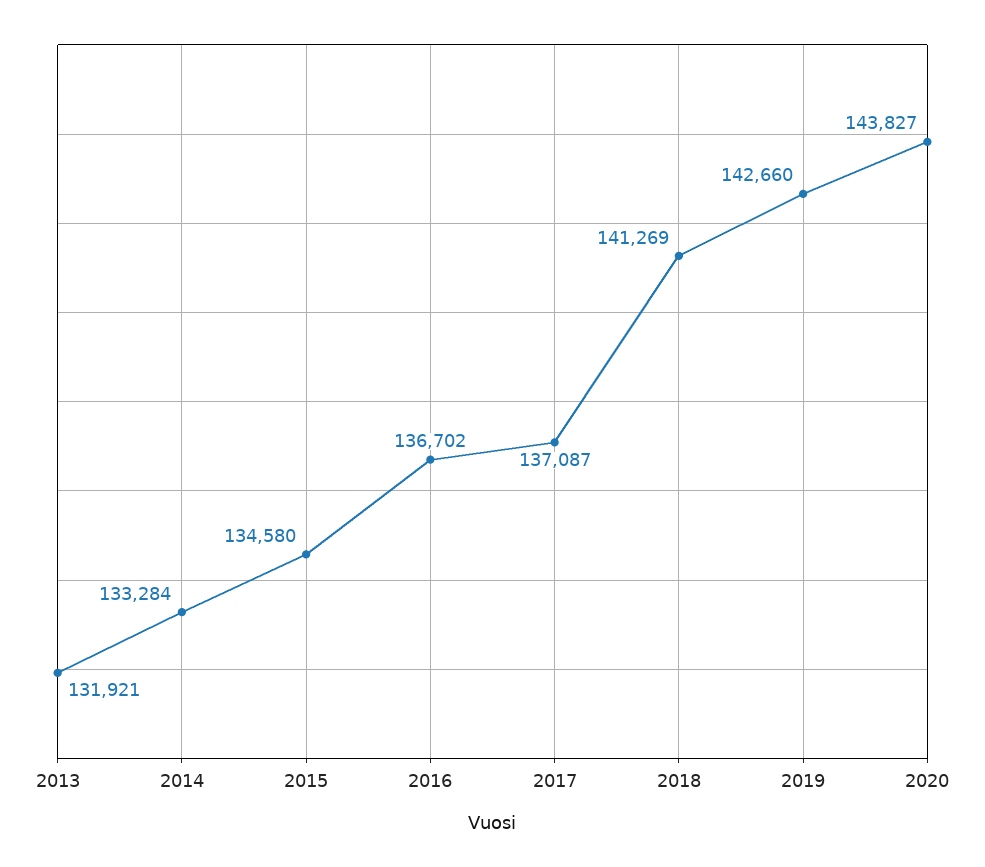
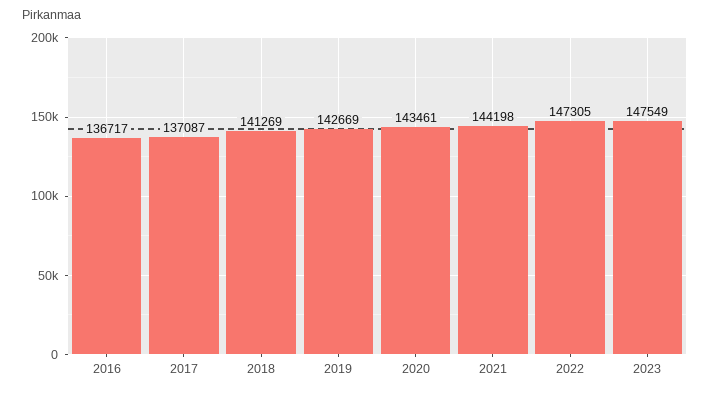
2013: 131921 -> none
2014: 133284 -> none
2015: 134580 -> none
2016: 136702 -> 136717
2019: 142660 -> 142669
2020: 143827 -> 143461
2021: none -> 144198
2022: none -> 147305
2023: none -> 147549

